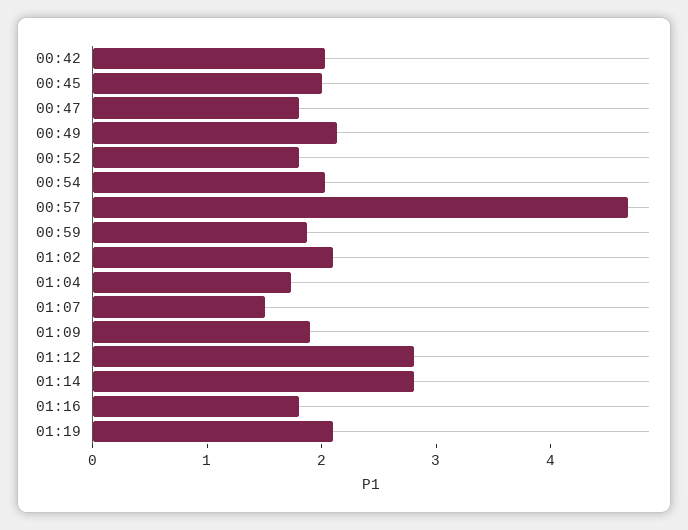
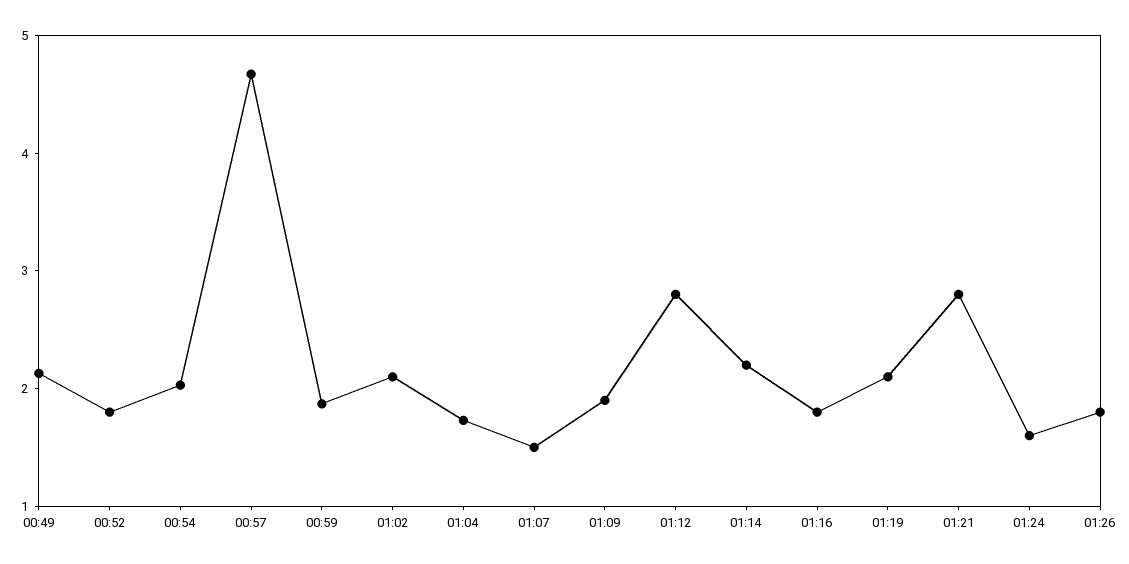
00:42: 2 -> none
00:45: 2 -> none
00:47: 1.8 -> none
01:14: 2.8 -> 2.2
01:21: none -> 2.8
01:24: none -> 1.6
01:26: none -> 1.8

